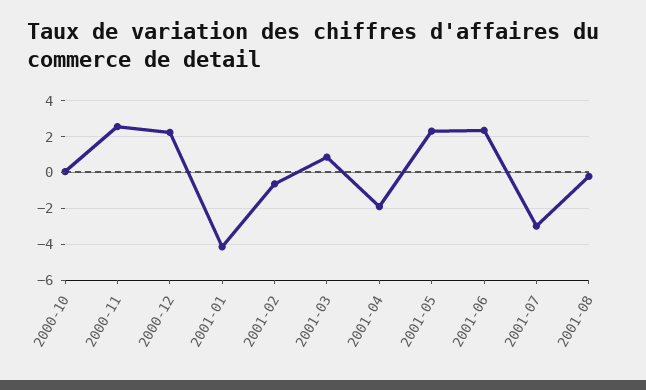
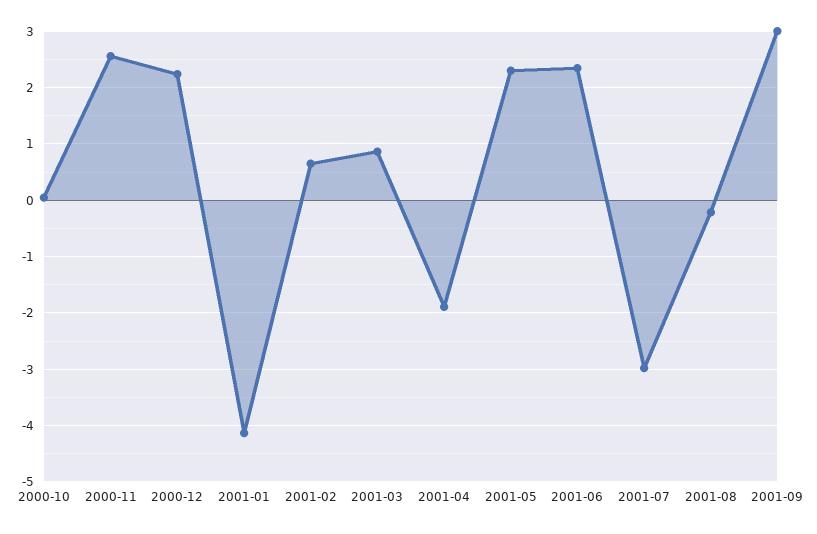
2001-02: -0.5 -> 0.6
2001-09: none -> 3

